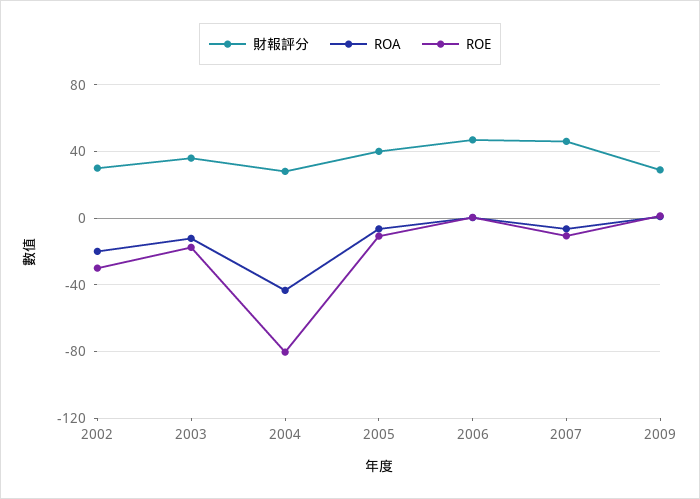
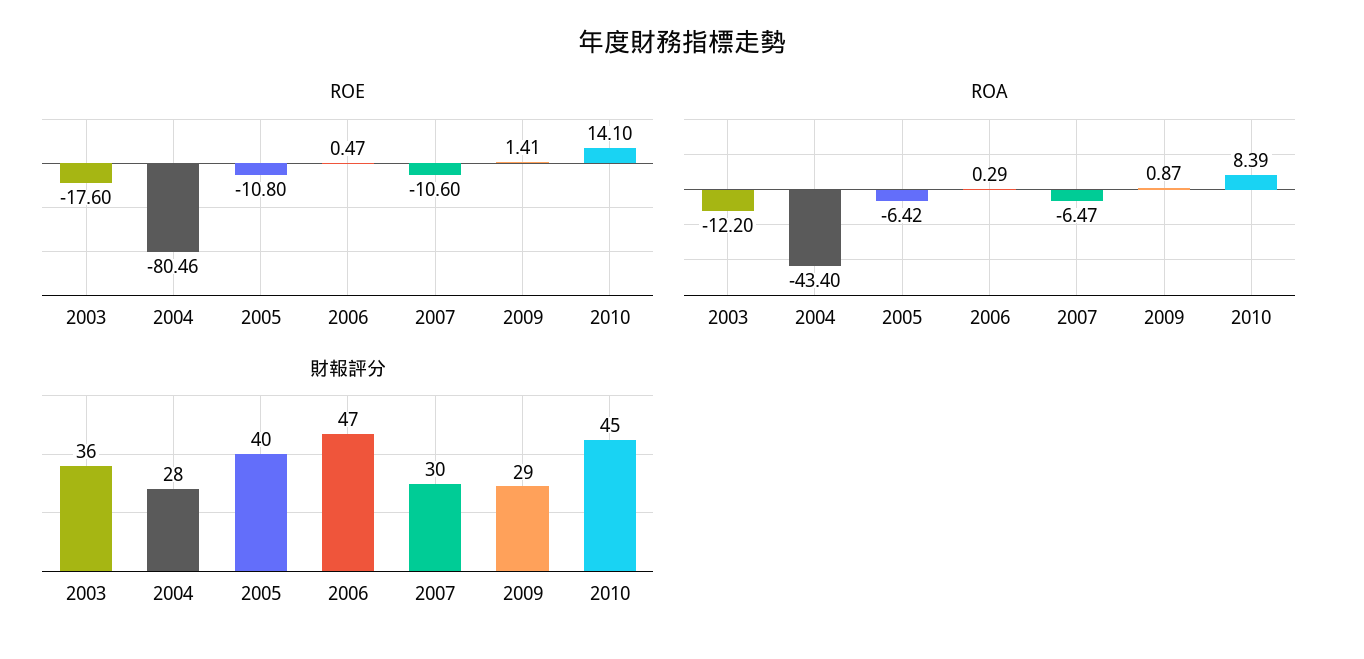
財報評分, 2002: 30 -> none
ROA, 2002: -20 -> none
ROE, 2002: -30 -> none
財報評分, 2007: 45 -> 30
ROE, 2010: none -> 14.1
ROA, 2010: none -> 8.39
財報評分, 2010: none -> 45

